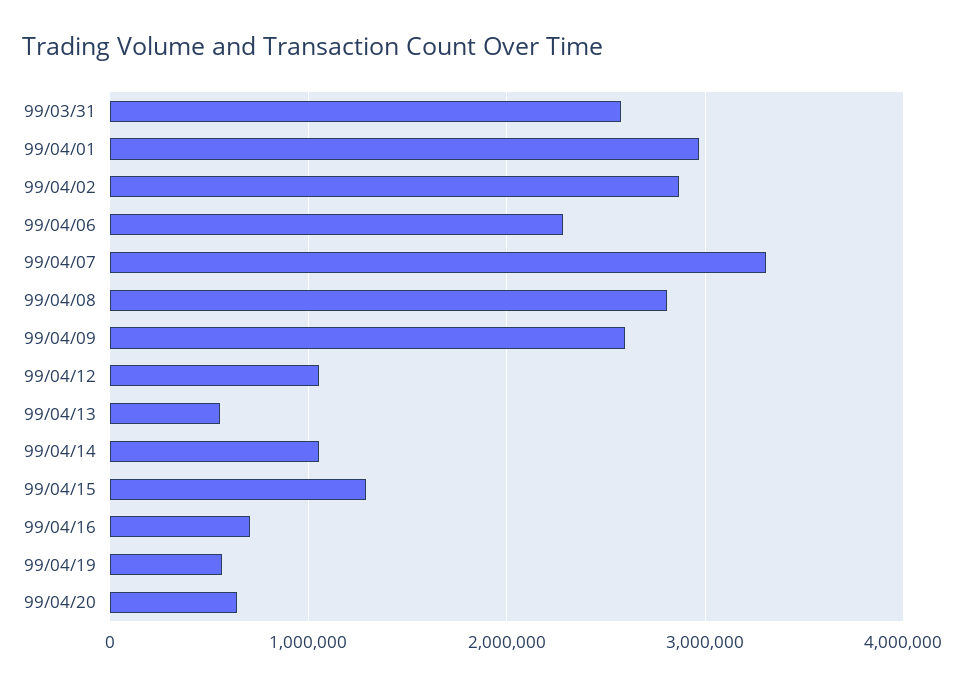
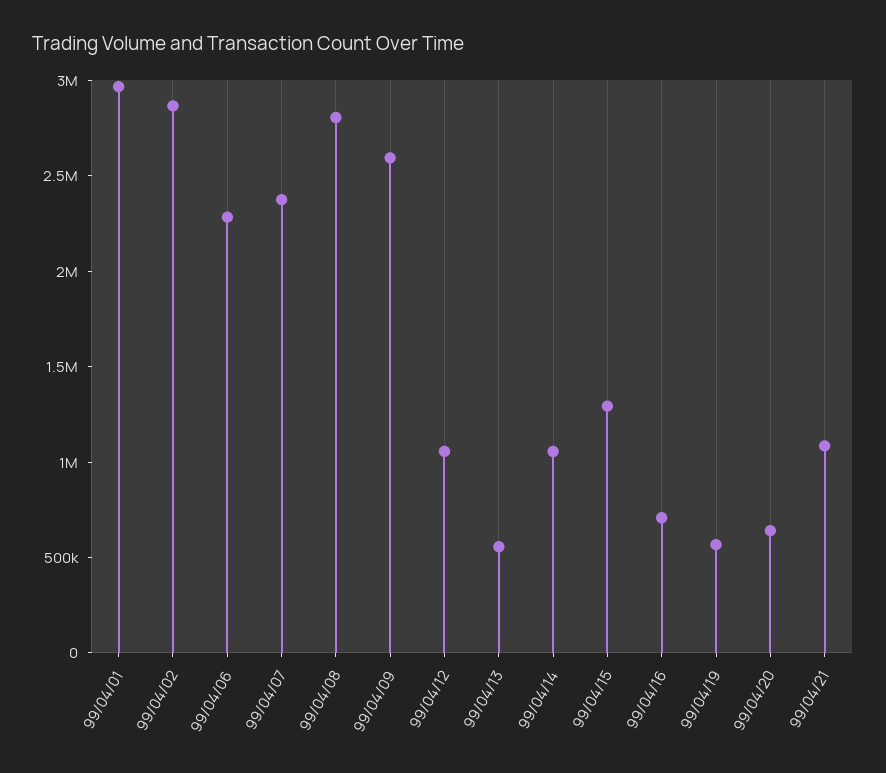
99/03/31: 2600000 -> none
99/04/07: 3300000 -> 2400000
99/04/21: none -> 1100000

